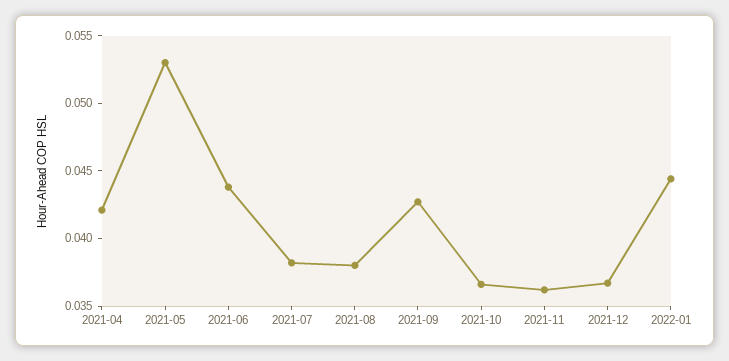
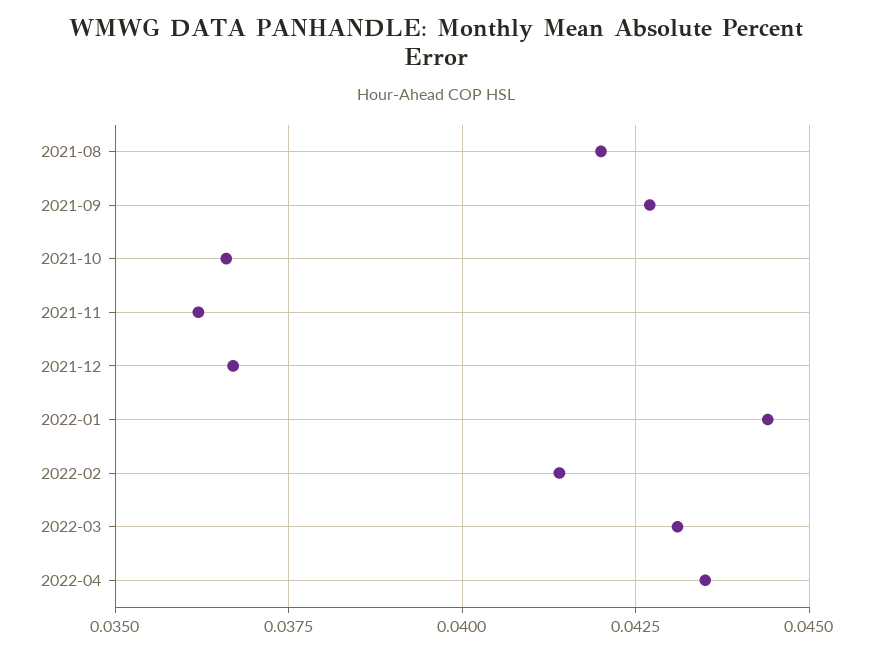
2021-04: 0.042 -> none
2021-05: 0.053 -> none
2021-06: 0.044 -> none
2021-07: 0.038 -> none
2021-08: 0.038 -> 0.042
2022-02: none -> 0.0415
2022-03: none -> 0.043
2022-04: none -> 0.0435

